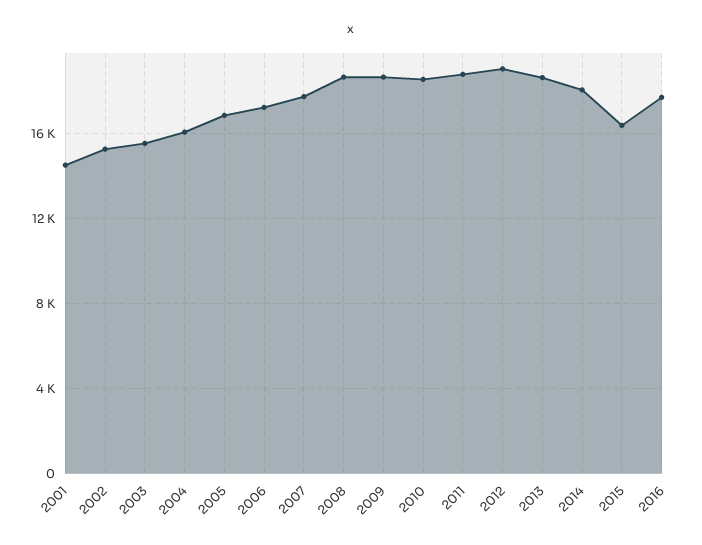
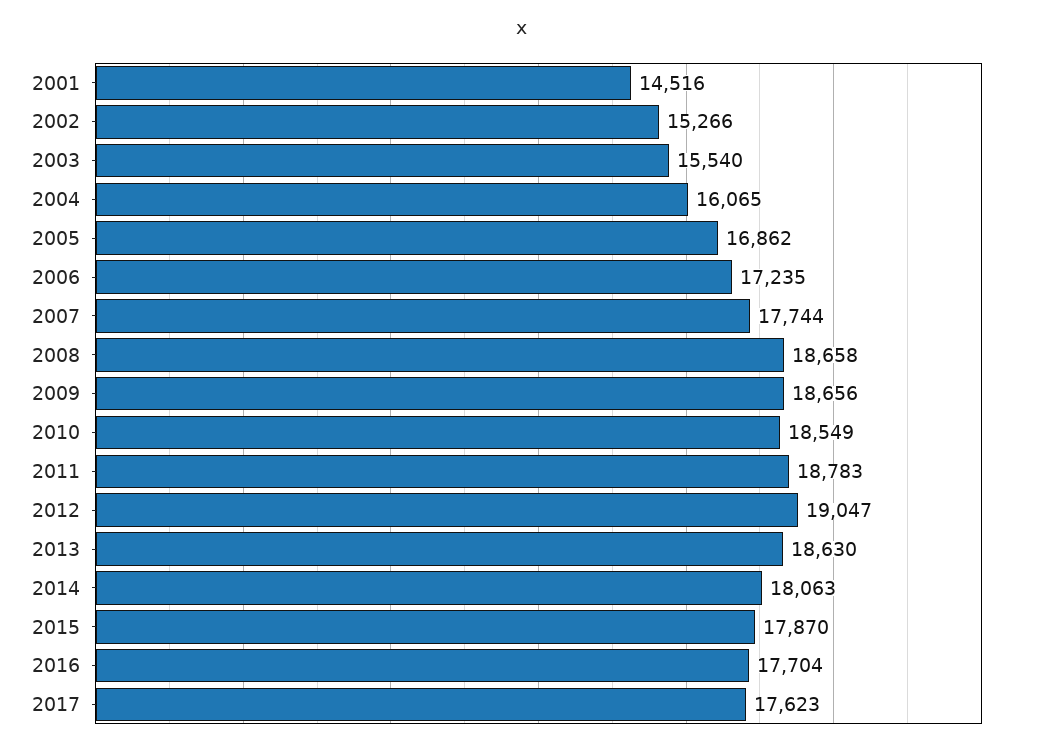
2015: 16500 -> 17870
2017: none -> 17623

